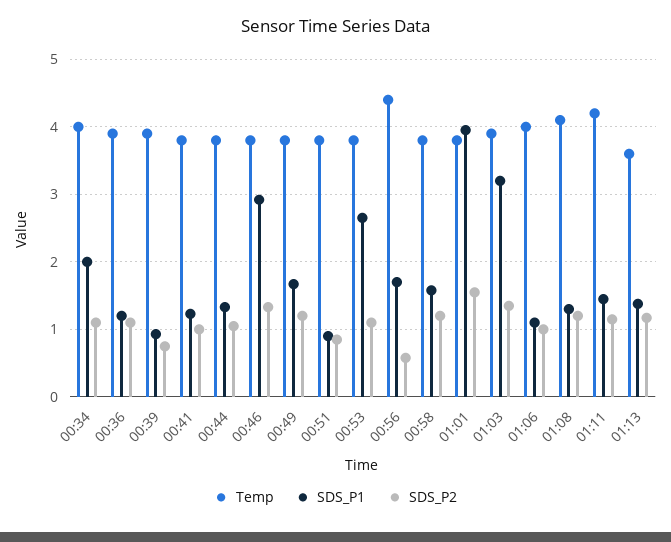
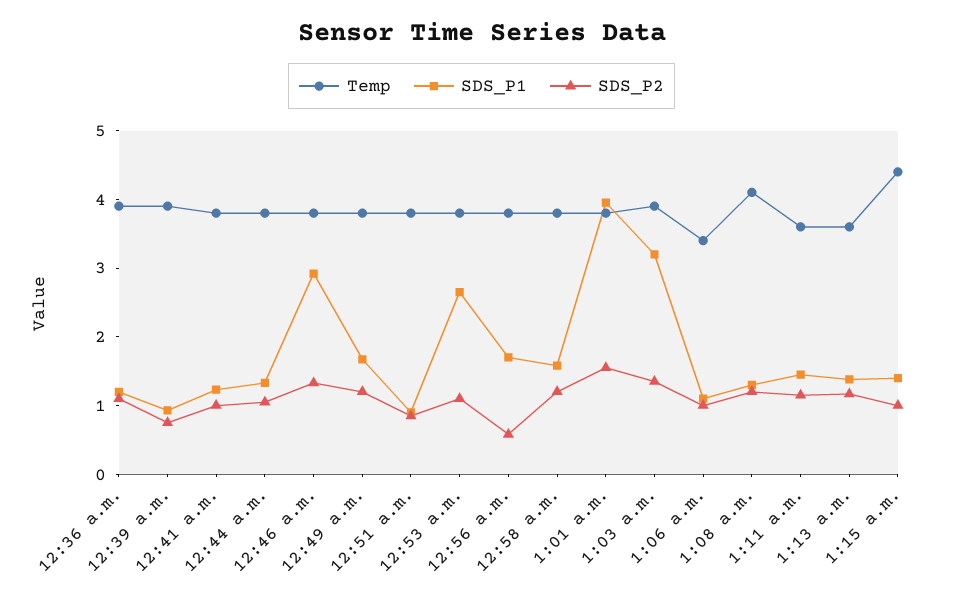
Temp, 00:34: 4 -> none
SDS_P1, 00:34: 2 -> none
SDS_P2, 00:34: 1.1 -> none
Temp, 00:56: 4.4 -> 3.8
Temp, 01:06: 4 -> 3.4
Temp, 01:11: 4.2 -> 3.6
Temp, 1:15 a.m.: none -> 4.4
SDS_P1, 1:15 a.m.: none -> 1.4
SDS_P2, 1:15 a.m.: none -> 1

